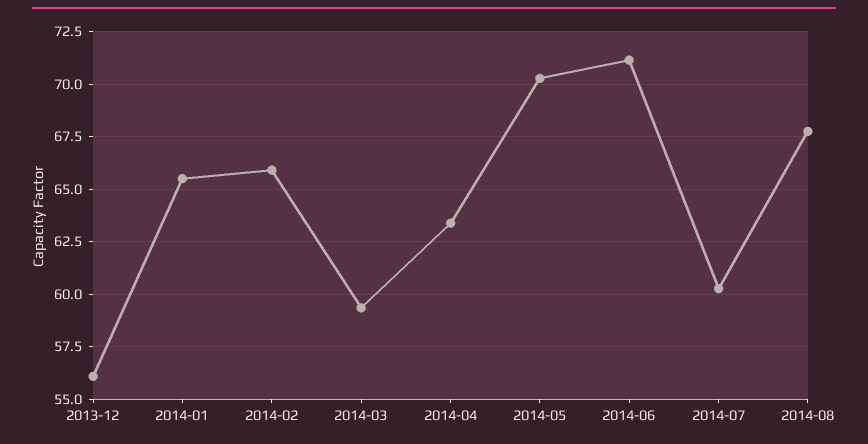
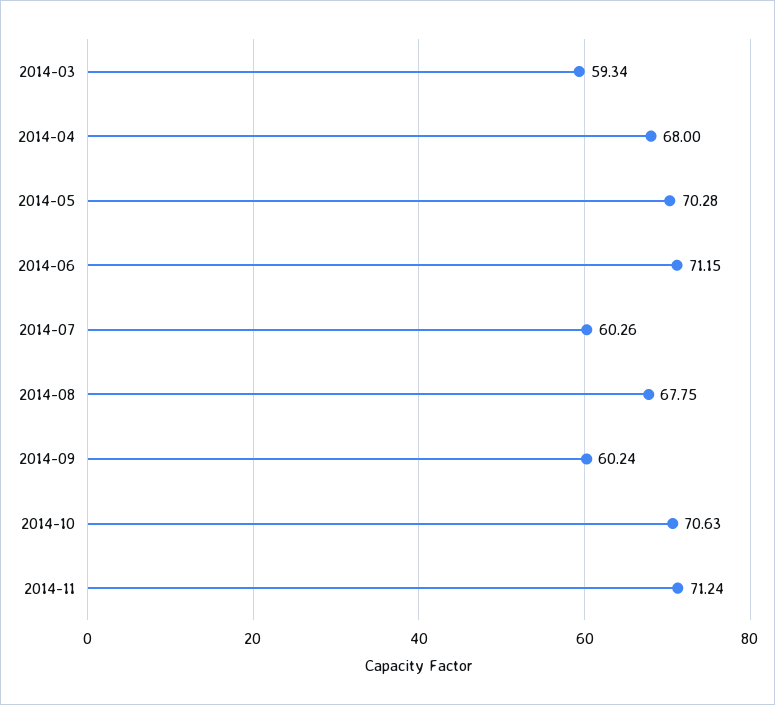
2013-12: 56 -> none
2014-01: 65.5 -> none
2014-02: 66 -> none
2014-04: 63.5 -> 68
2014-09: none -> 60.24
2014-10: none -> 70.63
2014-11: none -> 71.24

